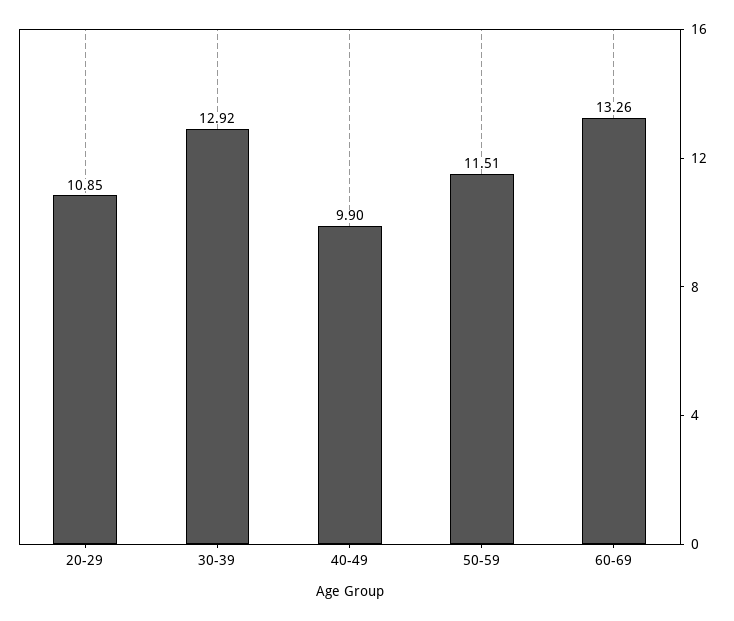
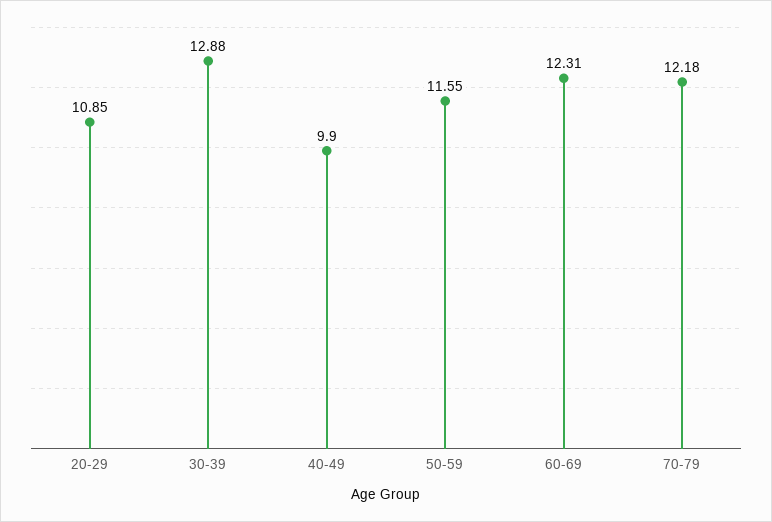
30-39: 12.92 -> 12.88
50-59: 11.51 -> 11.55
60-69: 13.26 -> 12.31
70-79: none -> 12.18

